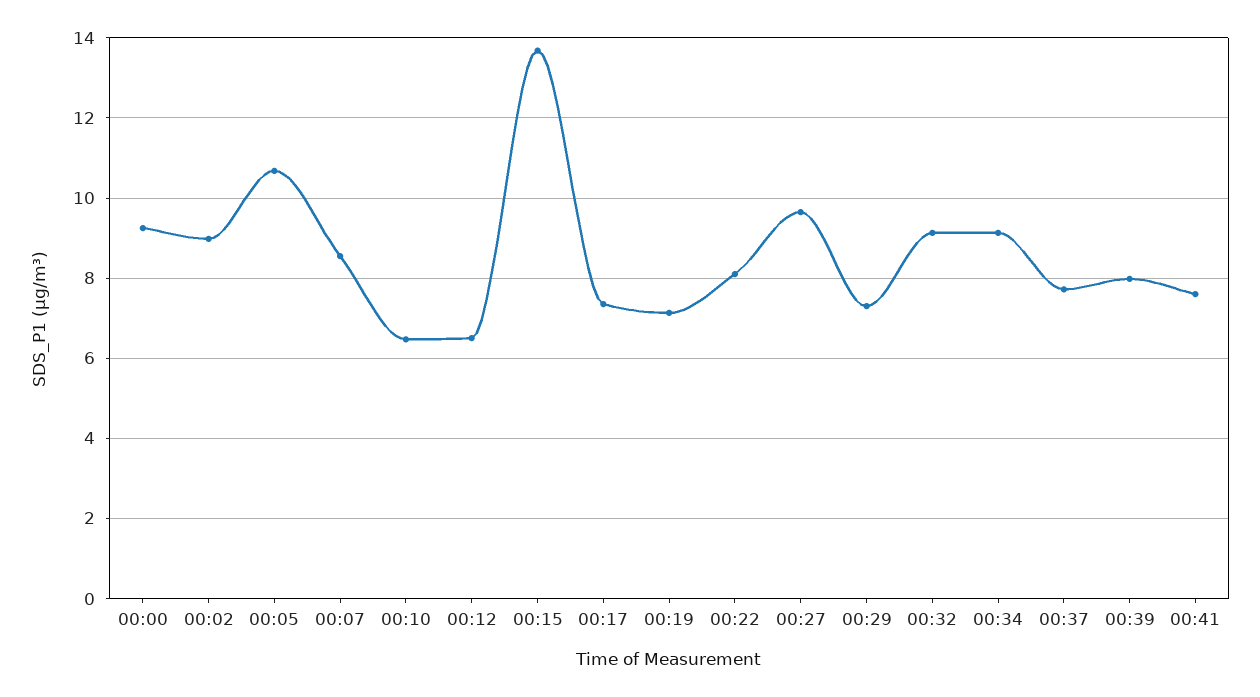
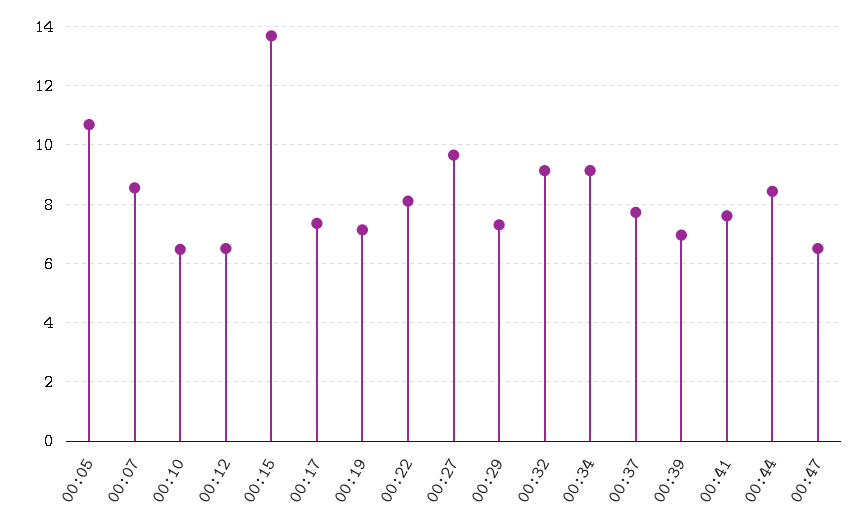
00:00: 9.2 -> none
00:02: 9 -> none
00:39: 8 -> 7
00:44: none -> 8.5
00:47: none -> 6.5

